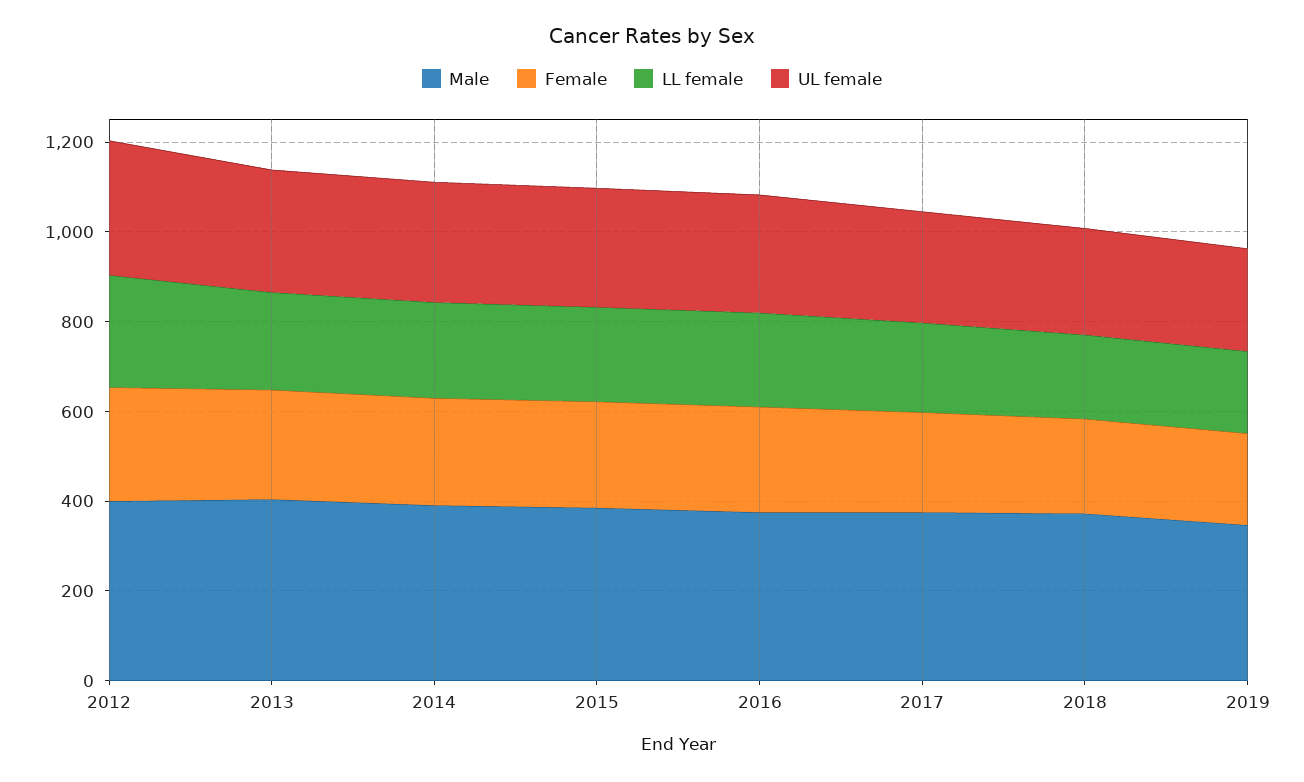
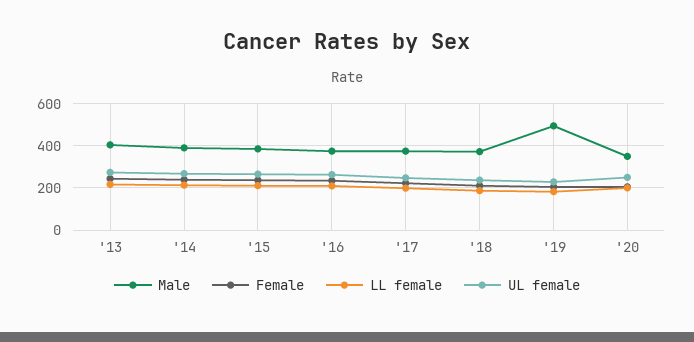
Male, 2012: 400 -> none
Female, 2012: 250 -> none
LL female, 2012: 250 -> none
UL female, 2012: 300 -> none
Male, 2019: 350 -> 500
Male, '20: none -> 350
Female, '20: none -> 200
LL female, '20: none -> 200
UL female, '20: none -> 250

